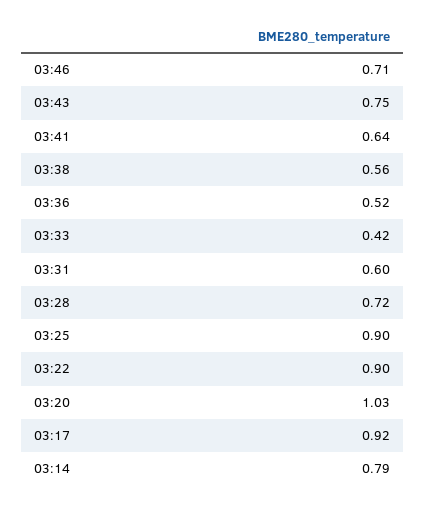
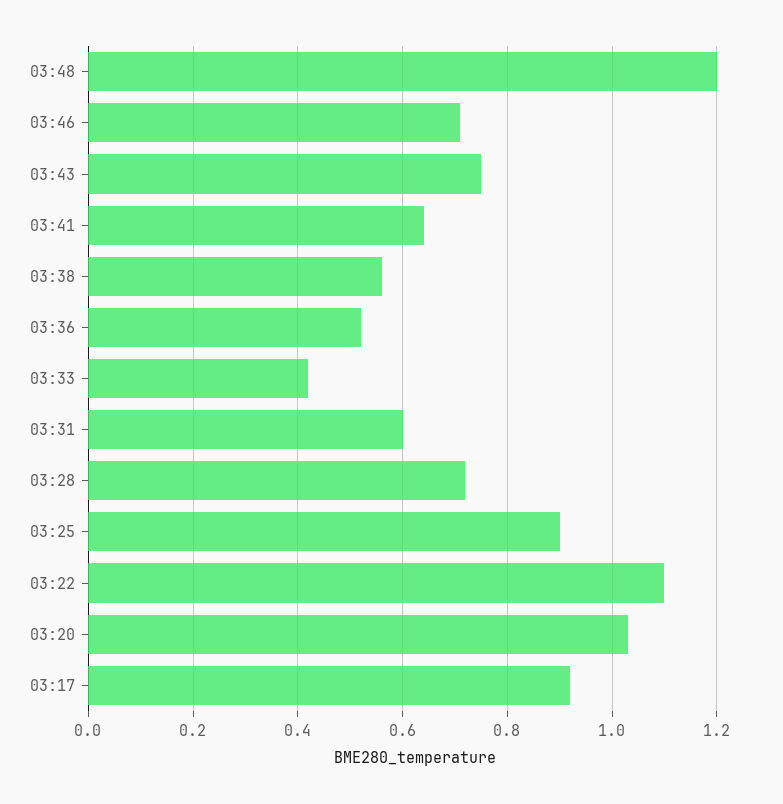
03:22: 0.9 -> 1.1
03:14: 0.79 -> none
03:48: none -> 1.2

